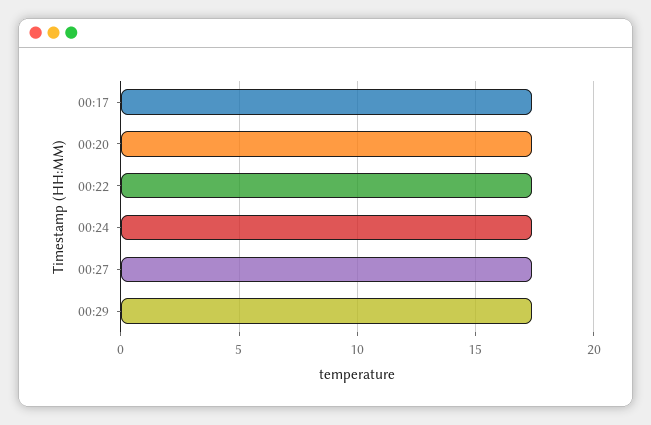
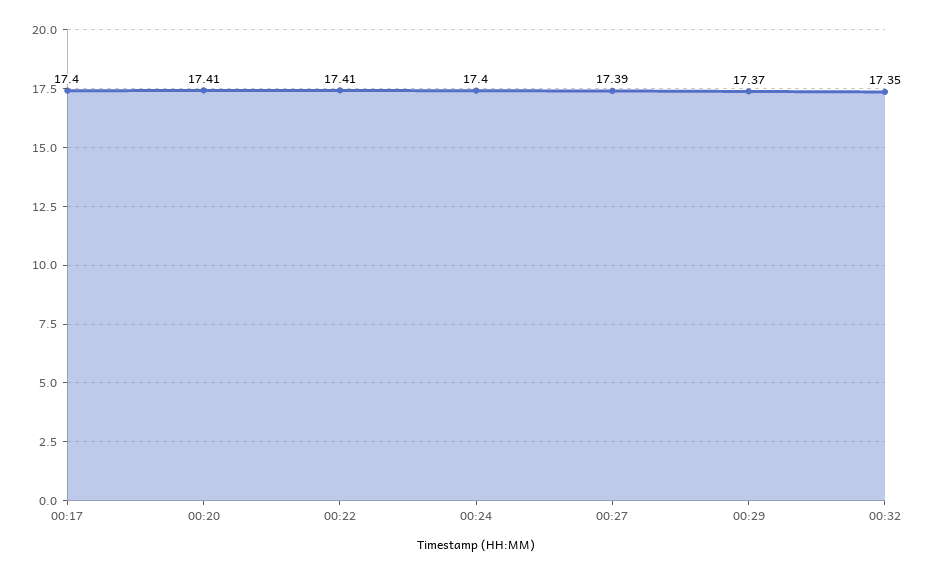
00:32: none -> 17.35

